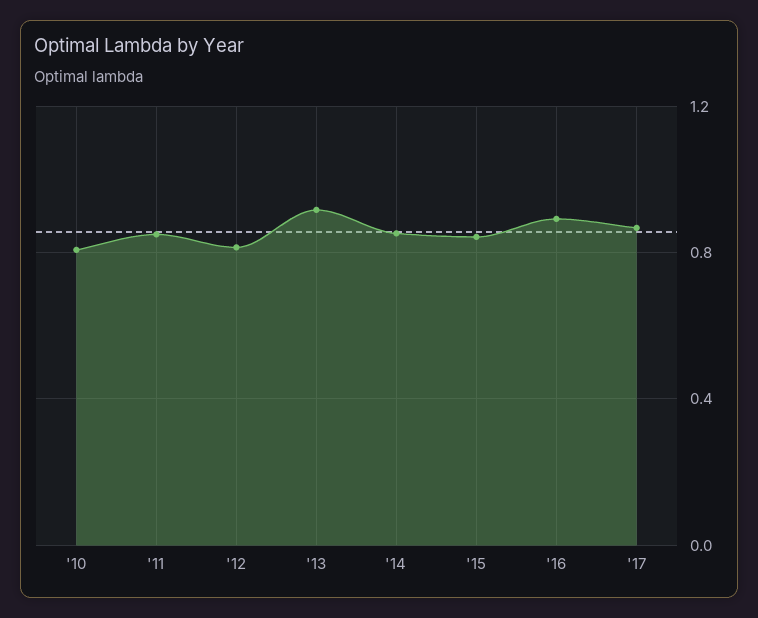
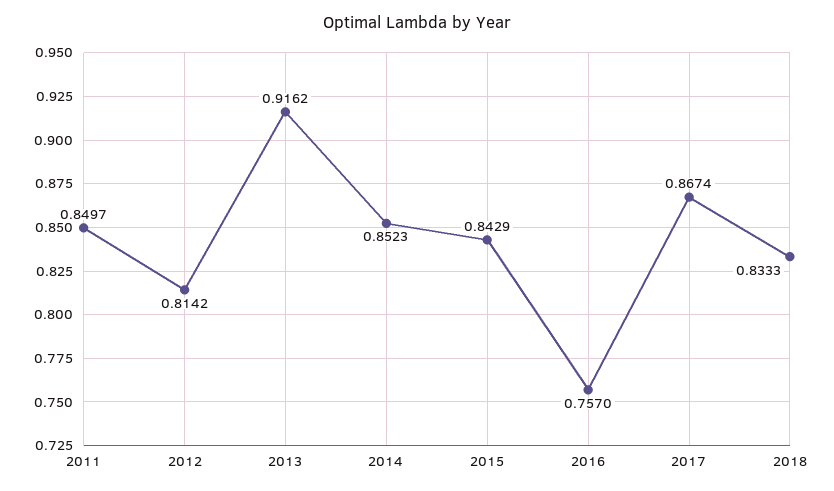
'10: 0.8 -> none
'16: 0.9 -> 0.757
2018: none -> 0.8333

